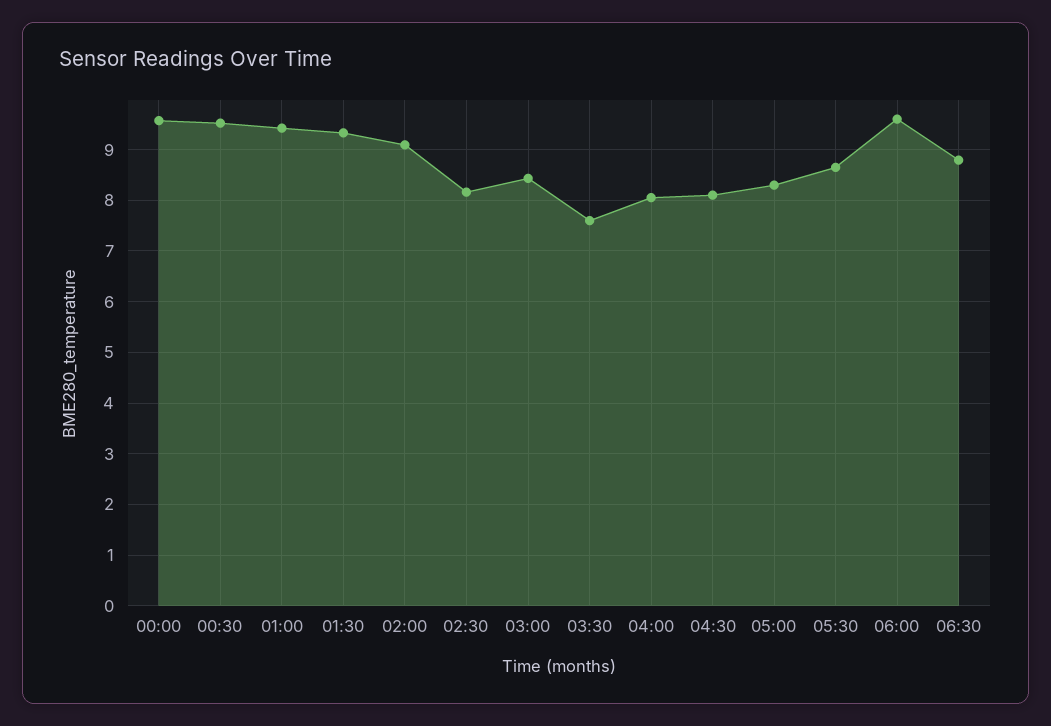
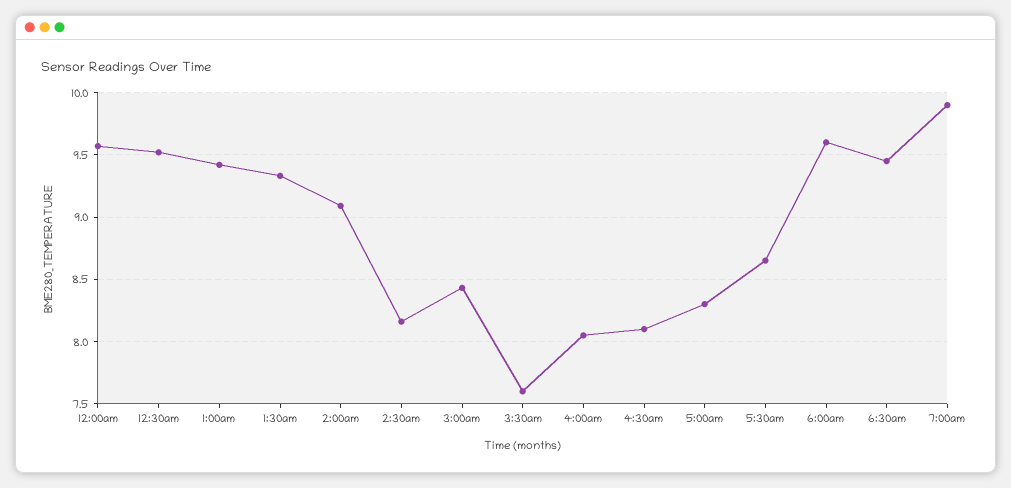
06:30: 8.8 -> 9.45
7:00am: none -> 9.9

